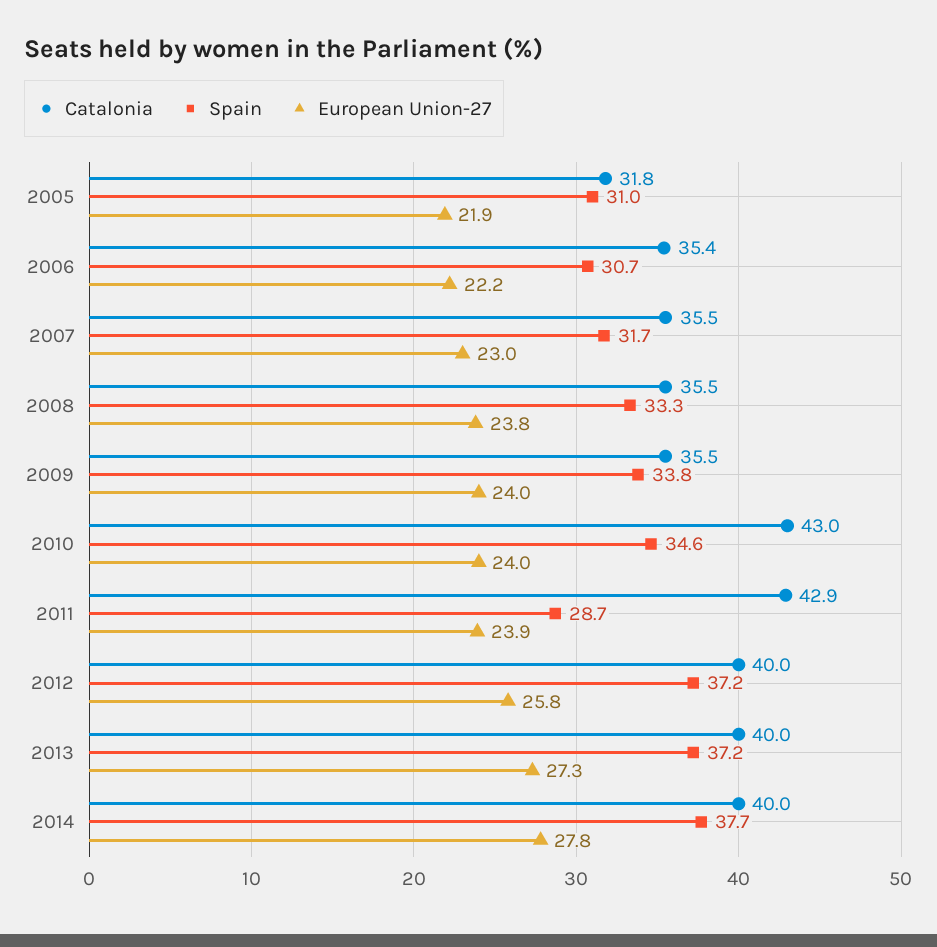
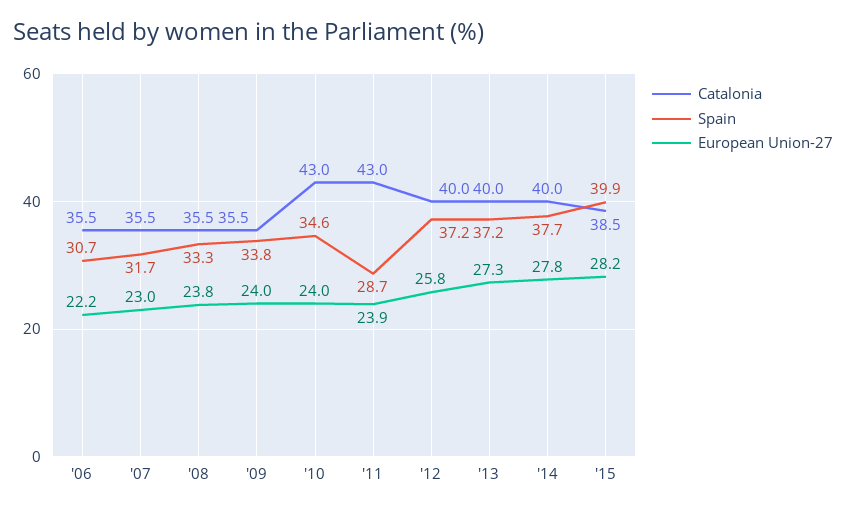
Catalonia, 2005: 31.8 -> none
Spain, 2005: 31 -> none
European Union-27, 2005: 21.9 -> none
Catalonia, 2006: 35.4 -> 35.5
Catalonia, 2011: 42.9 -> 43
Catalonia, '15: none -> 38.5
Spain, '15: none -> 39.9
European Union-27, '15: none -> 28.2

